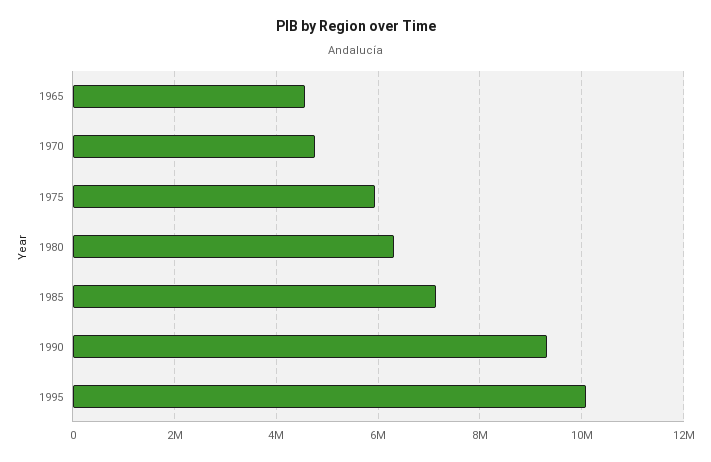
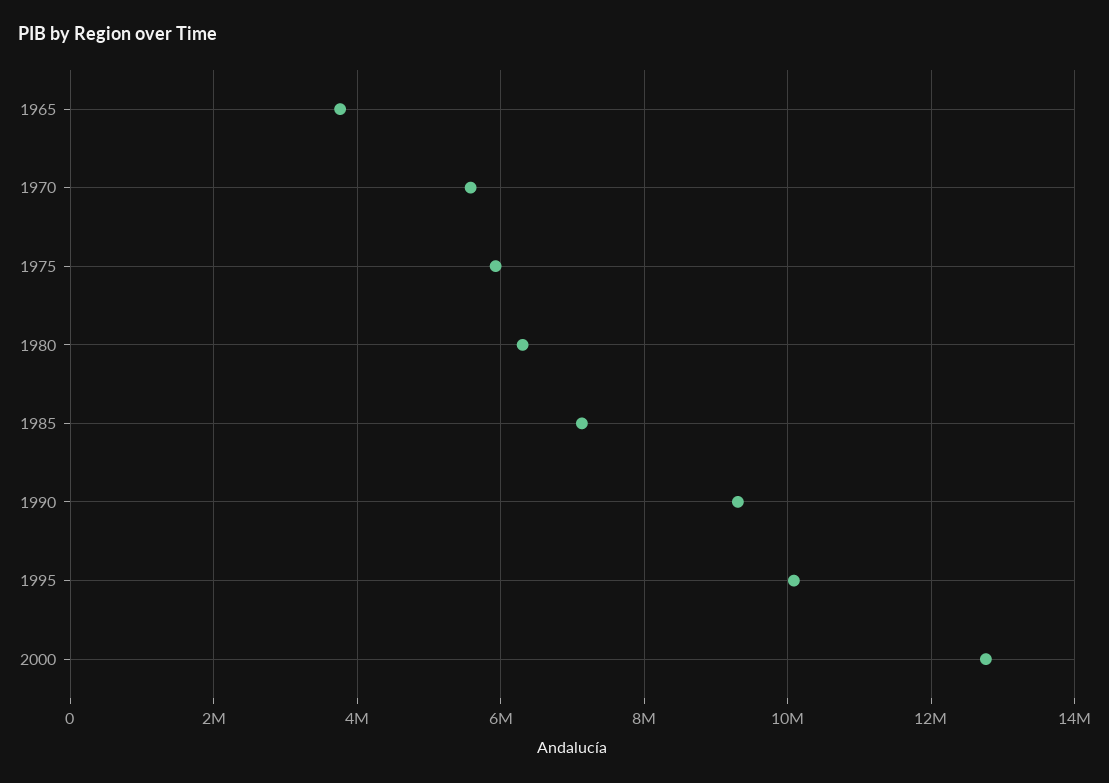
1965: 4600000 -> 3800000
1970: 4800000 -> 5600000
2000: none -> 12800000

